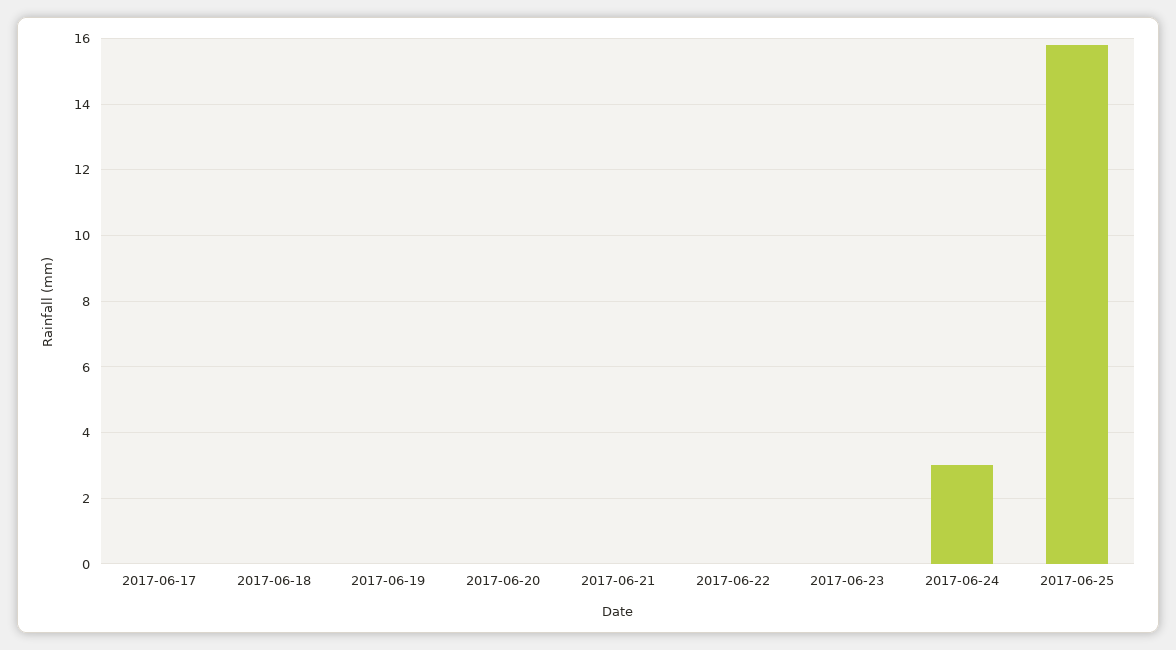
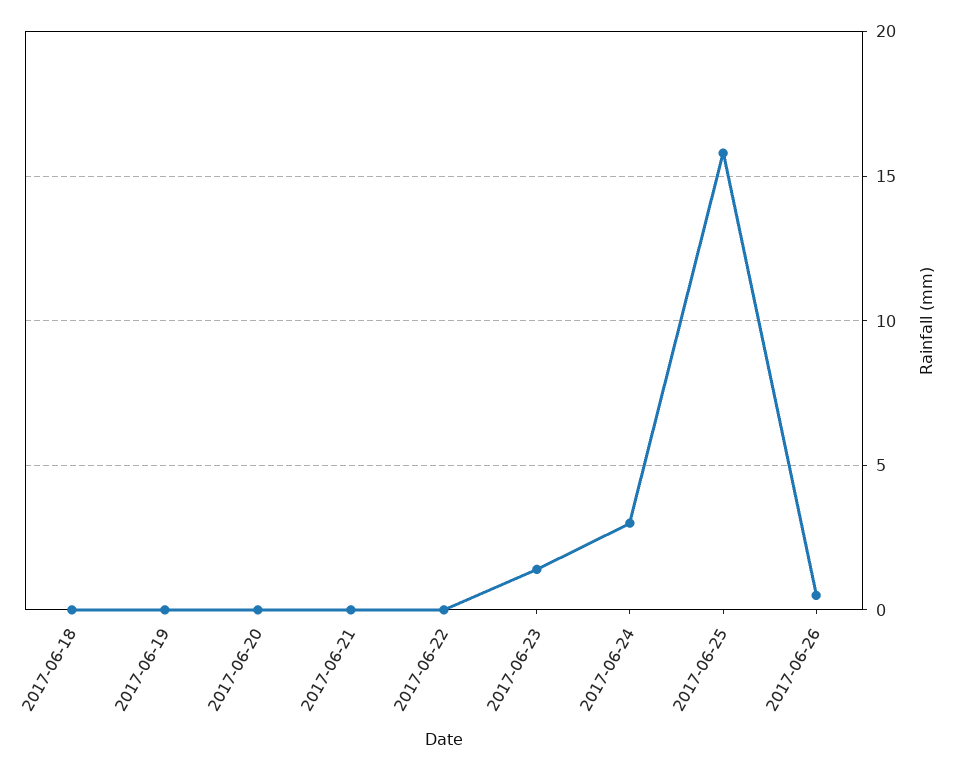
2017-06-17: 0 -> none
2017-06-23: 0 -> 1.5
2017-06-26: none -> 0.5

